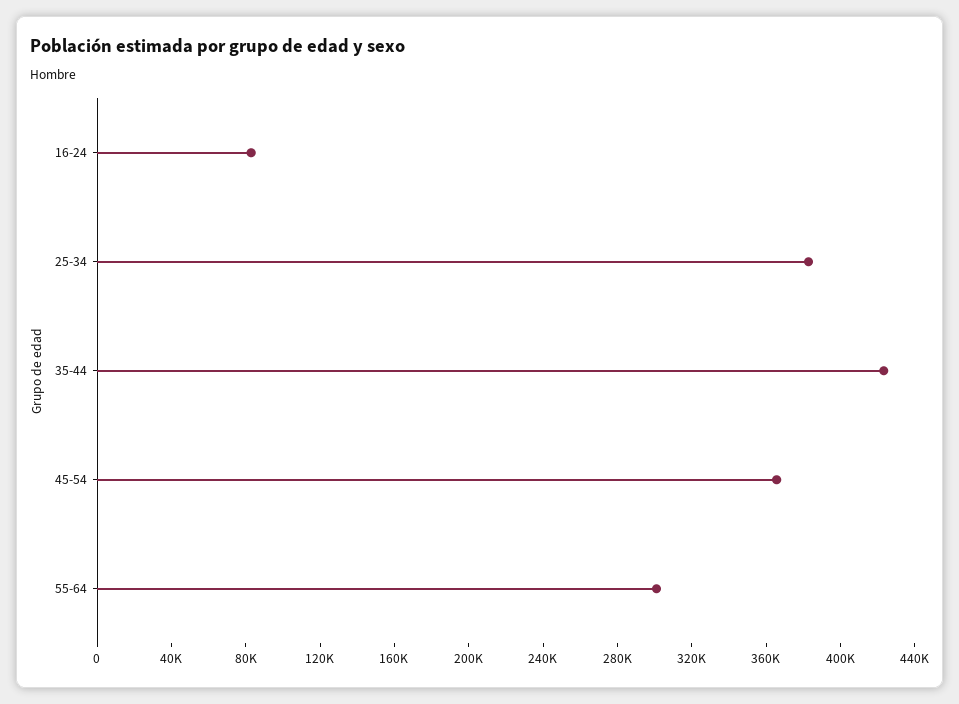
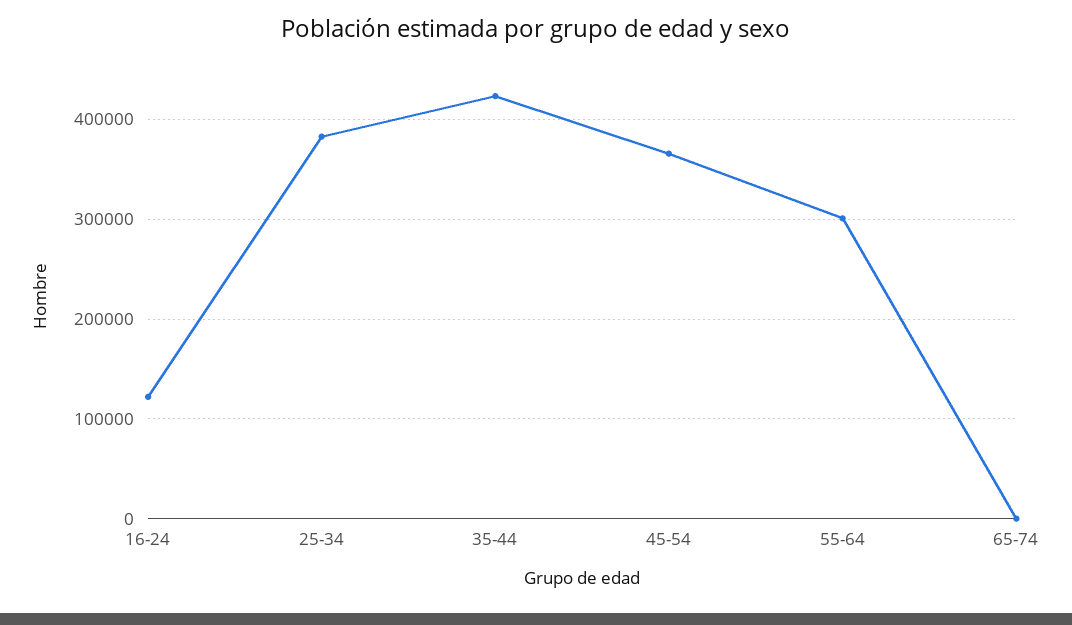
16-24: 80000 -> 120000
65-74: none -> 0

